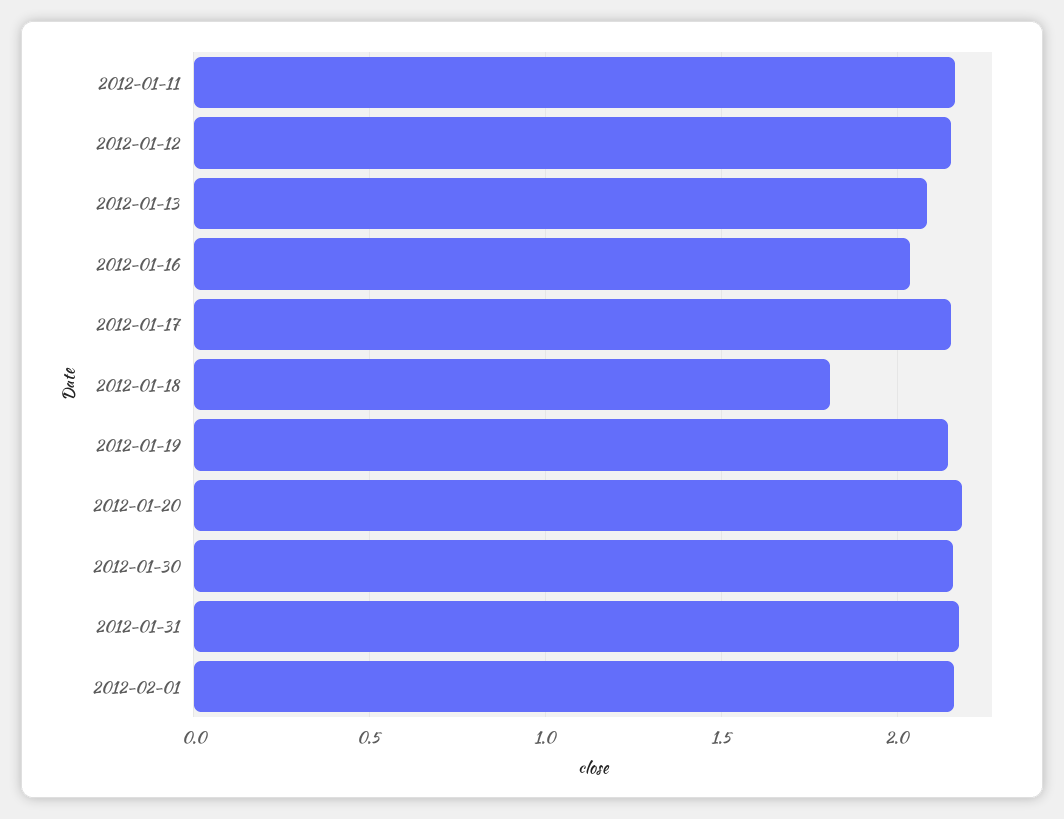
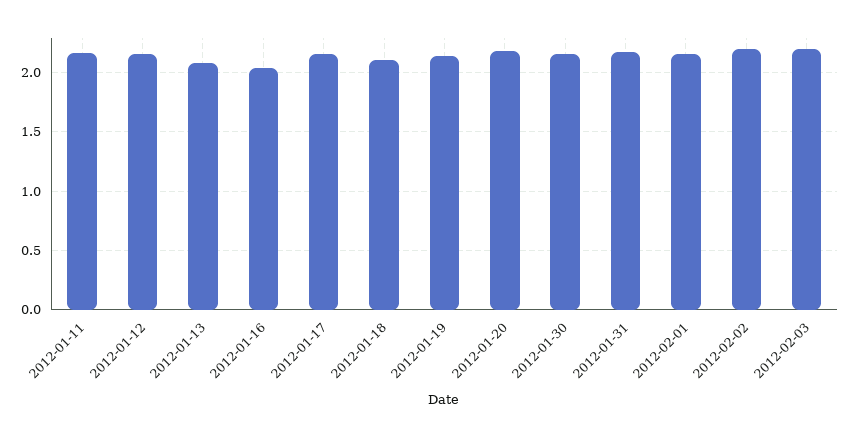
2012-01-18: 1.8 -> 2.1
2012-02-02: none -> 2.2
2012-02-03: none -> 2.2

